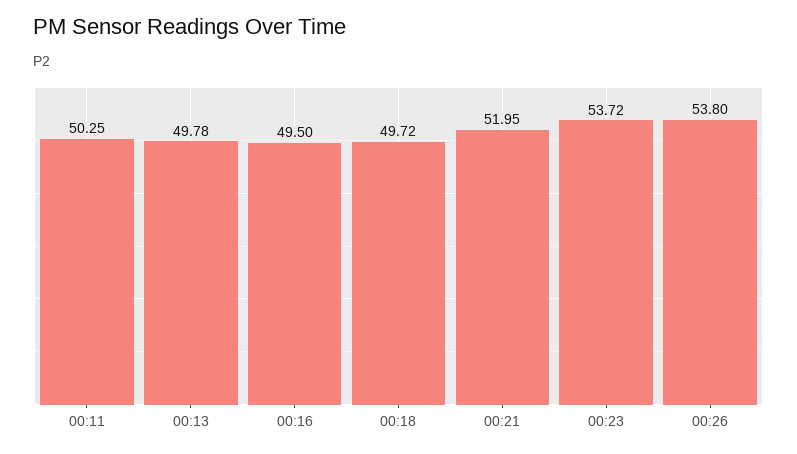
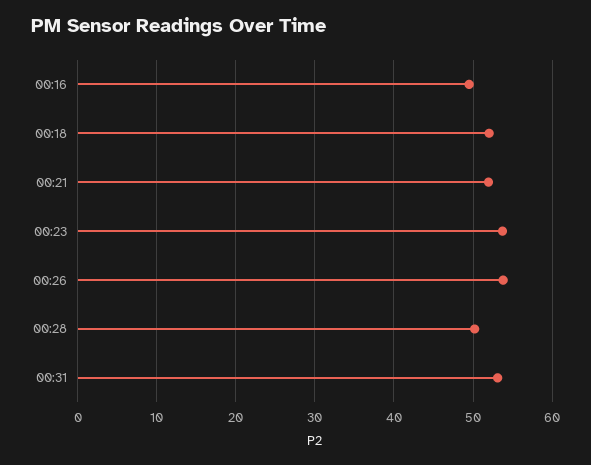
00:11: 50.25 -> none
00:13: 49.78 -> none
00:18: 49.72 -> 52
00:28: none -> 50
00:31: none -> 53

